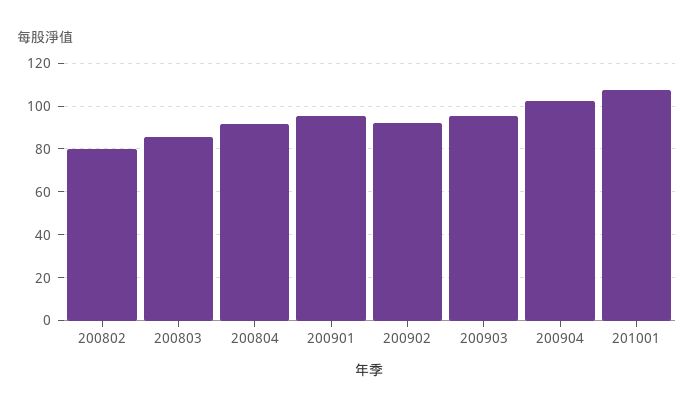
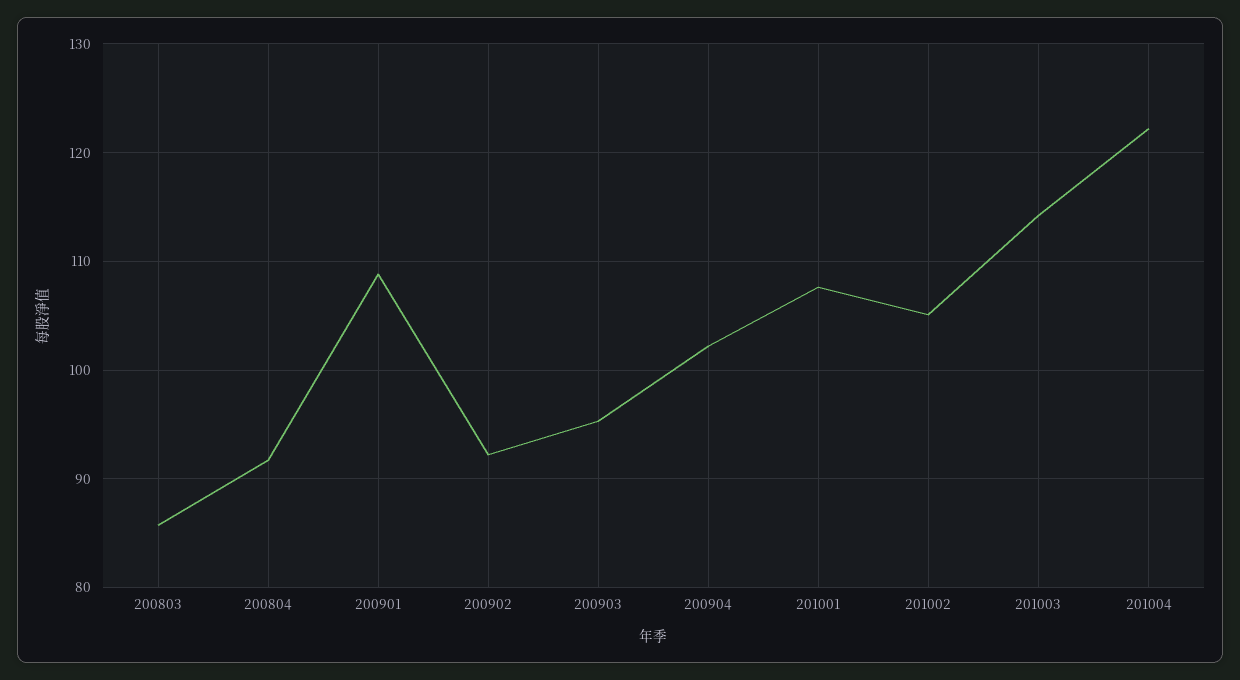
200802: 80 -> none
200901: 95 -> 109
201002: none -> 105
201003: none -> 114
201004: none -> 122

